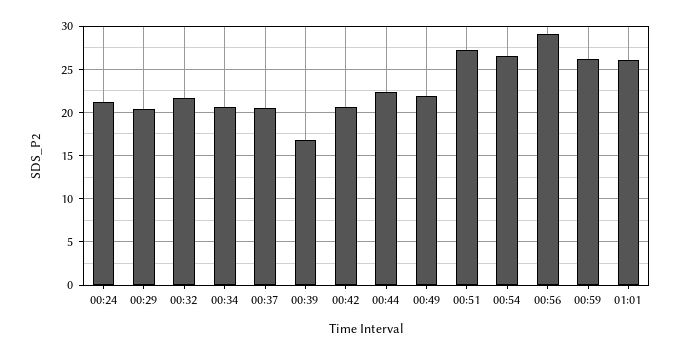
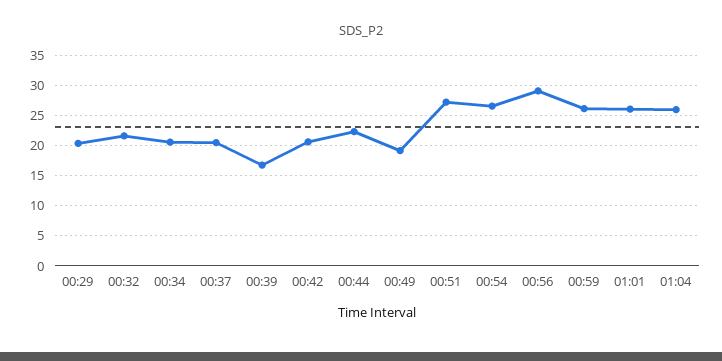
00:24: 21 -> none
00:49: 22 -> 19
01:04: none -> 26

